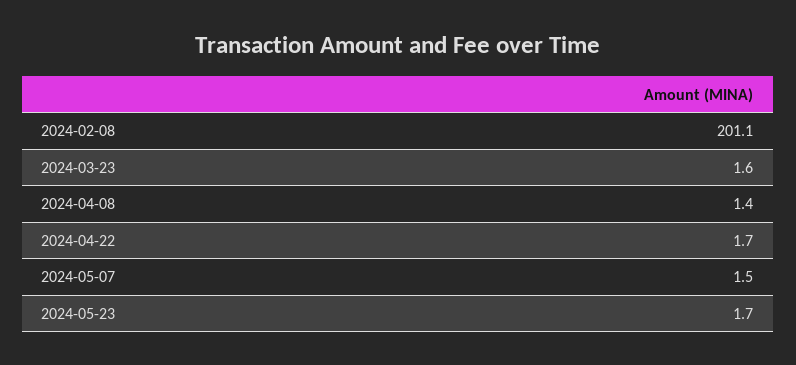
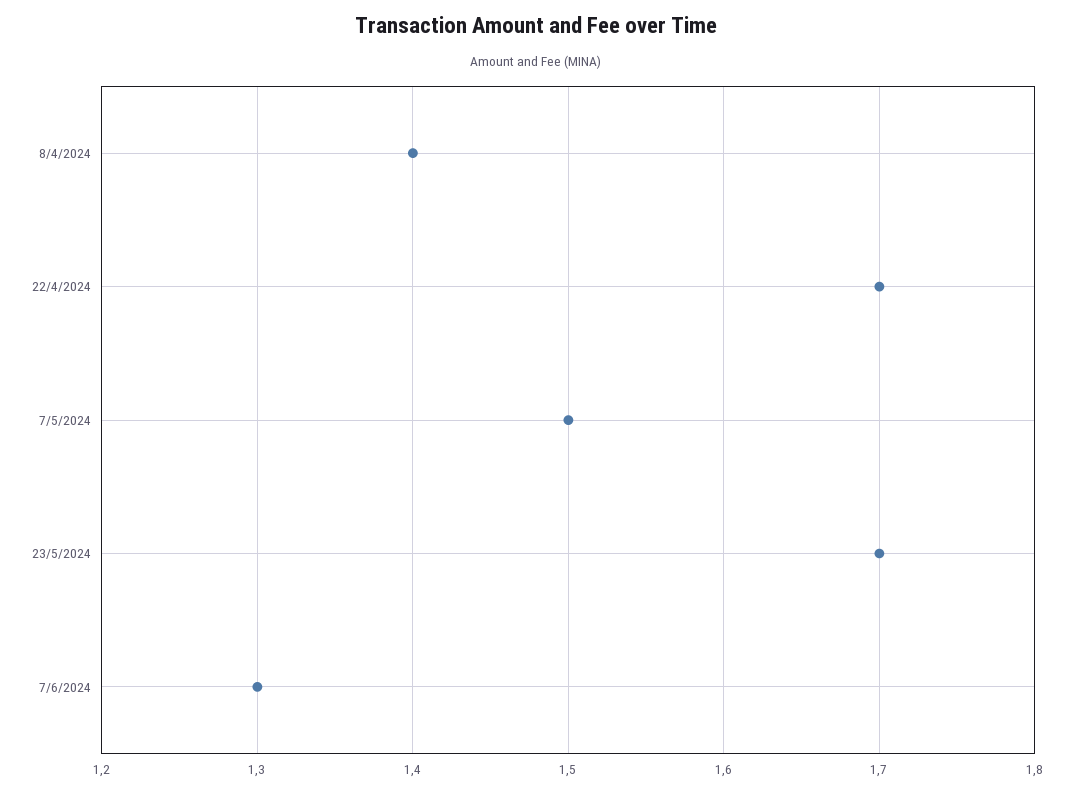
2024-02-08: 201.1 -> none
2024-03-23: 1.6 -> none
7/6/2024: none -> 1.3

